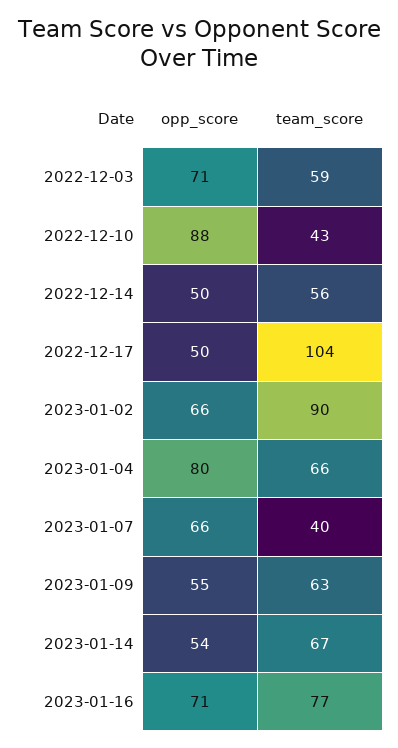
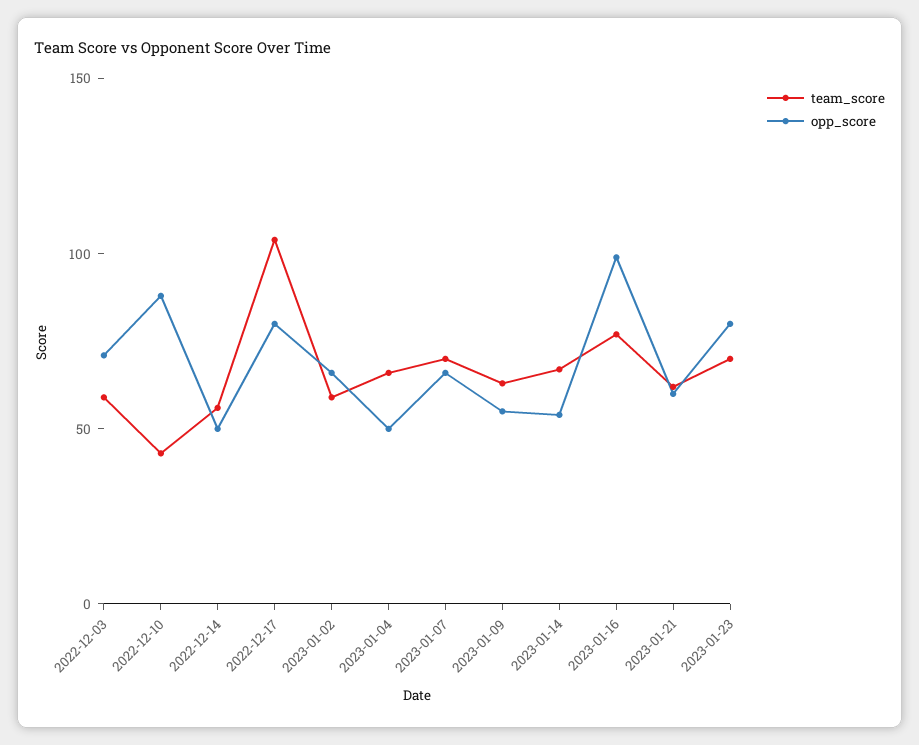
opp_score, 2022-12-17: 50 -> 80
team_score, 2023-01-02: 90 -> 60
opp_score, 2023-01-04: 80 -> 50
team_score, 2023-01-07: 40 -> 70
opp_score, 2023-01-16: 71 -> 100
team_score, 2023-01-21: none -> 60
opp_score, 2023-01-21: none -> 60
team_score, 2023-01-23: none -> 70
opp_score, 2023-01-23: none -> 80

